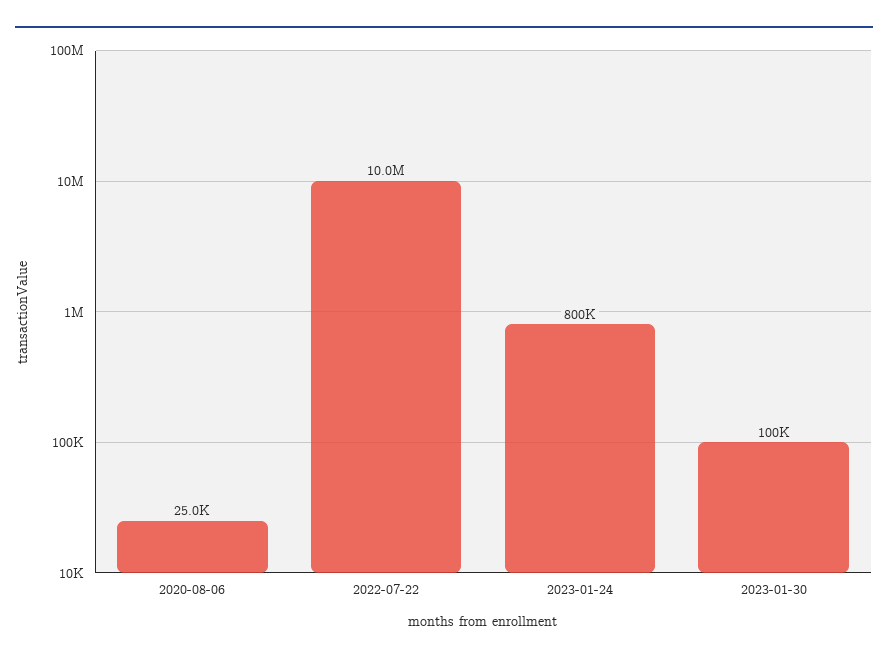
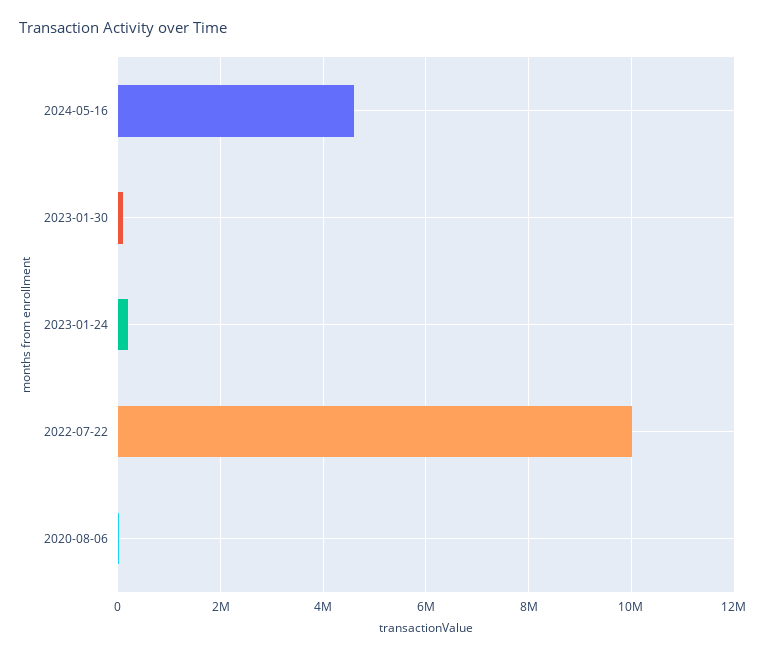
2023-01-24: 800000 -> 200000
2024-05-16: none -> 4600000

